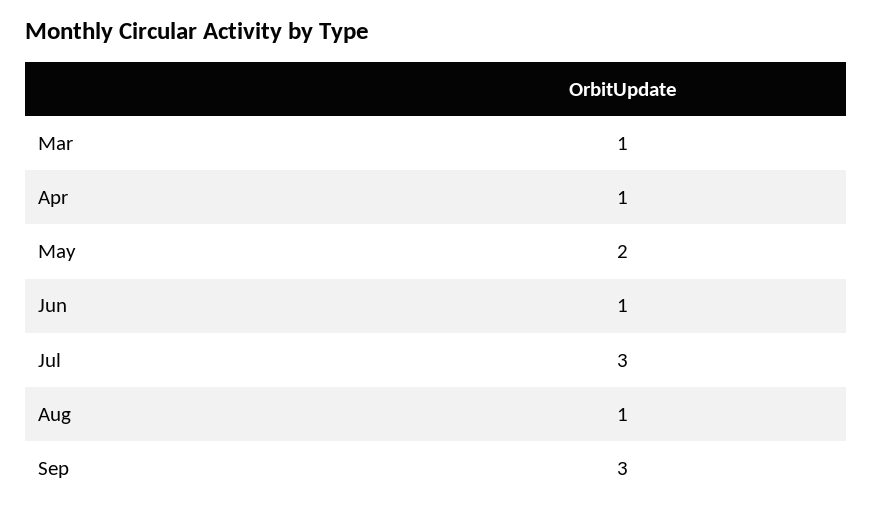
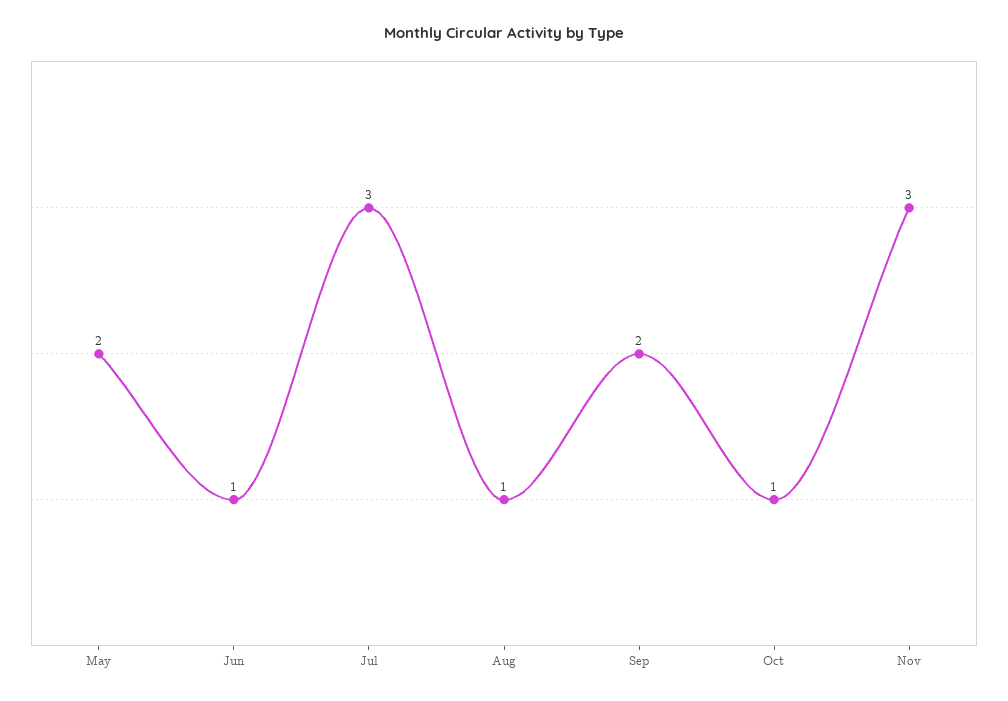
Mar: 1 -> none
Apr: 1 -> none
Sep: 3 -> 2
Oct: none -> 1
Nov: none -> 3

